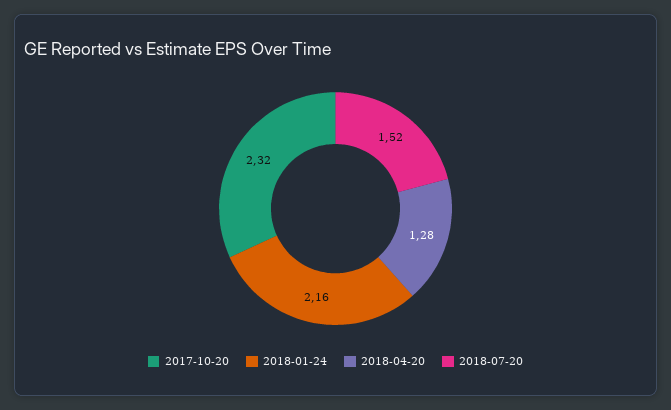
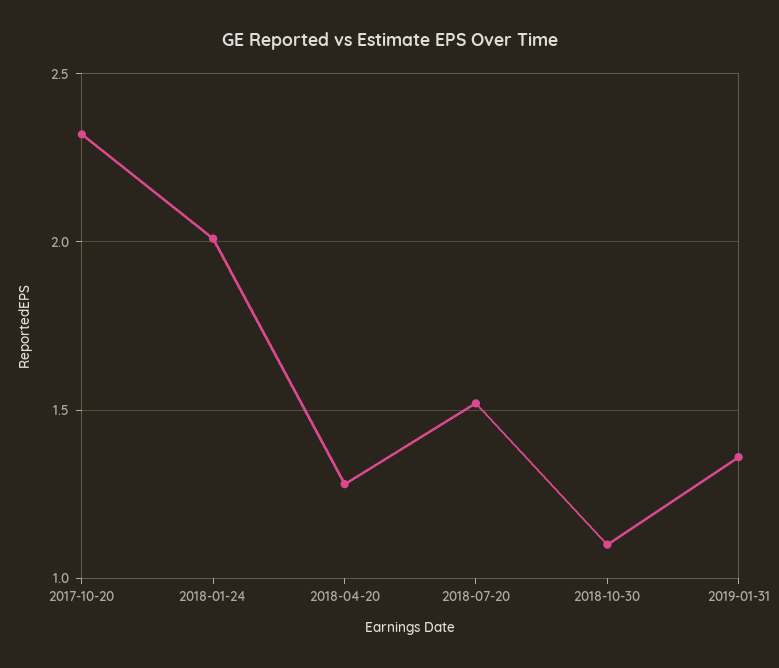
2018-01-24: 2.16 -> 2
2018-10-30: none -> 1.1
2019-01-31: none -> 1.35

